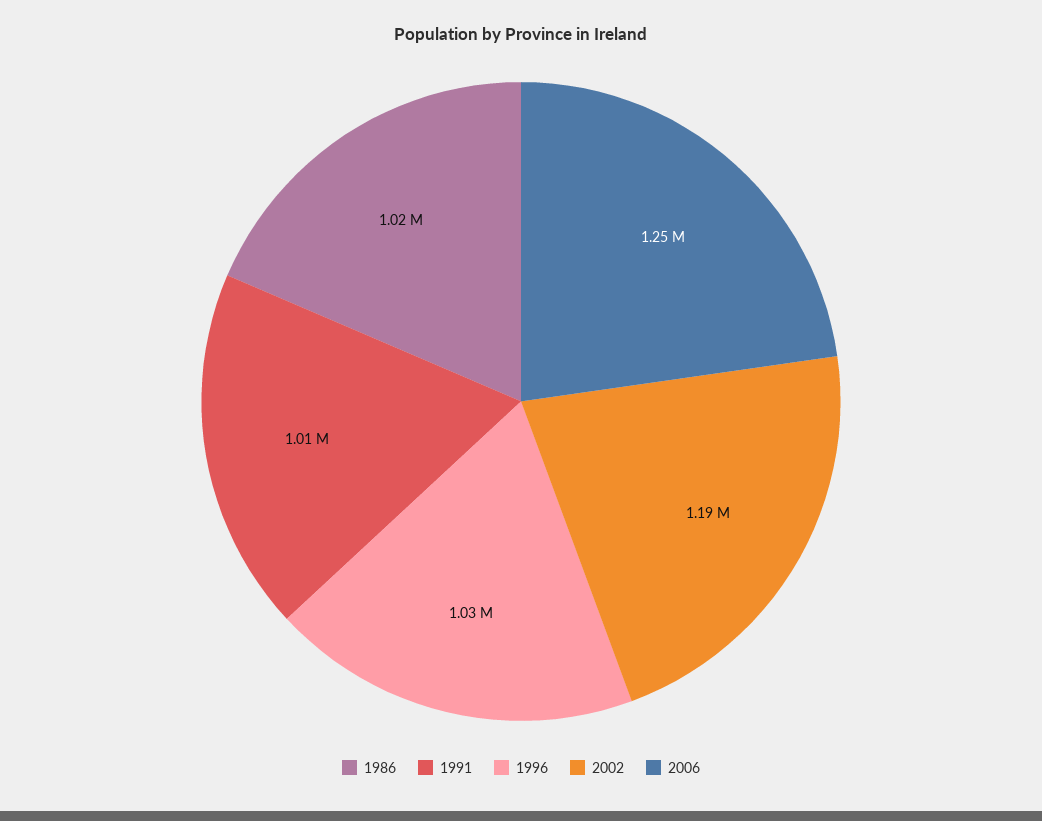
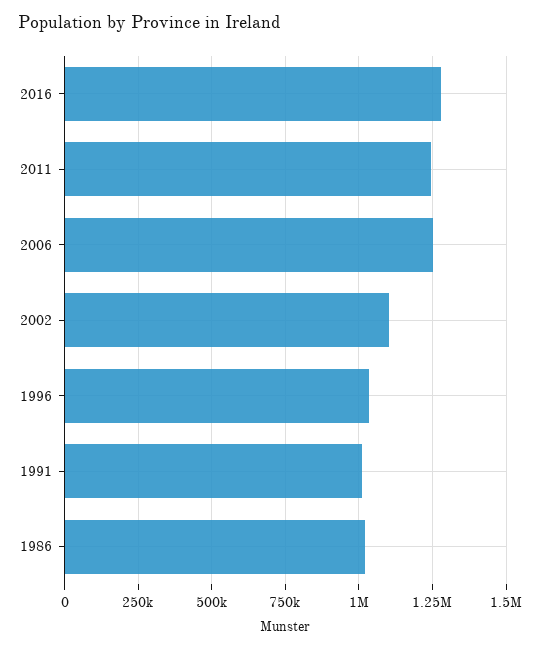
2002: 1190000 -> 1100000
2016: none -> 1275000
2011: none -> 1250000

